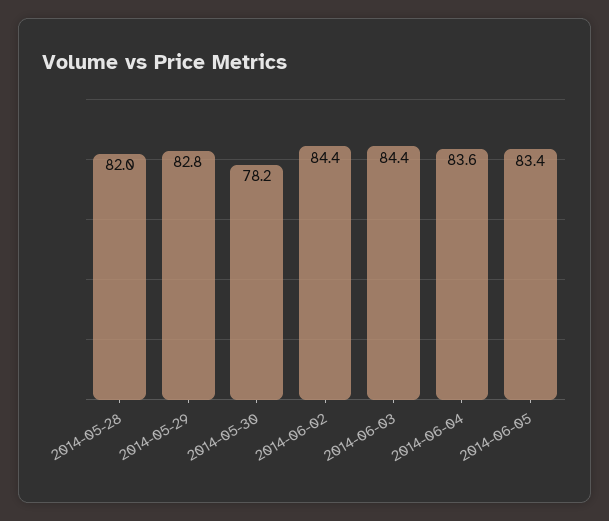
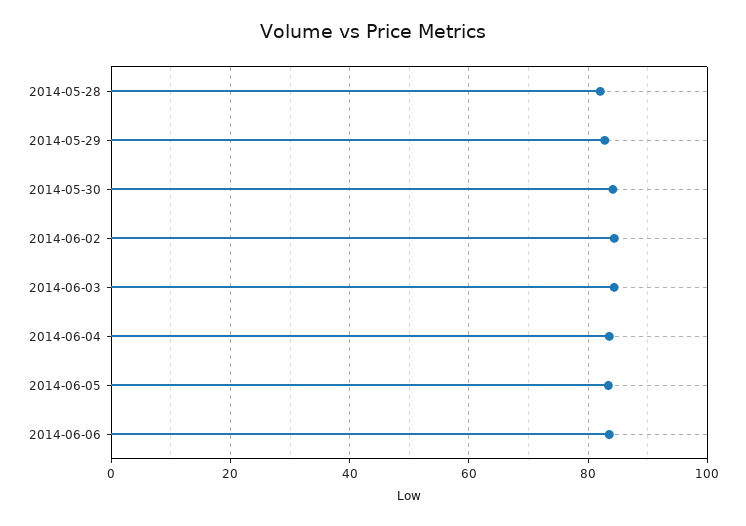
2014-05-30: 78.2 -> 84
2014-06-06: none -> 84

